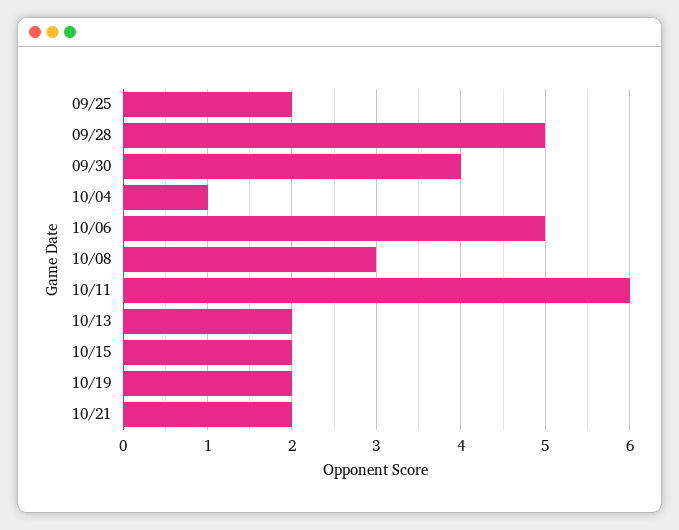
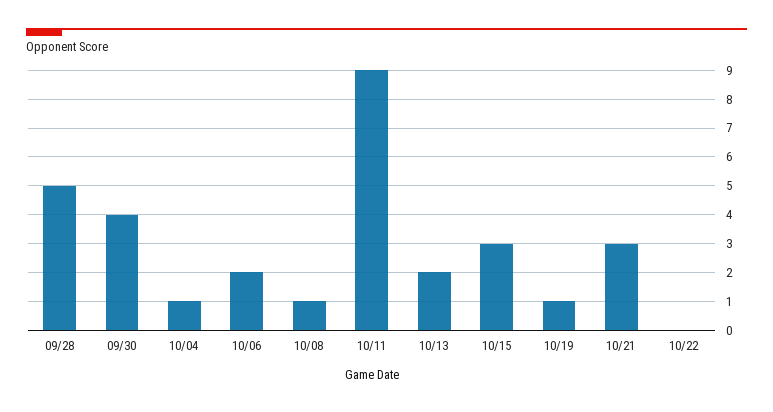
09/25: 2 -> none
10/06: 5 -> 2
10/08: 3 -> 1
10/11: 6 -> 9
10/15: 2 -> 3
10/19: 2 -> 1
10/21: 2 -> 3
10/22: none -> 0

